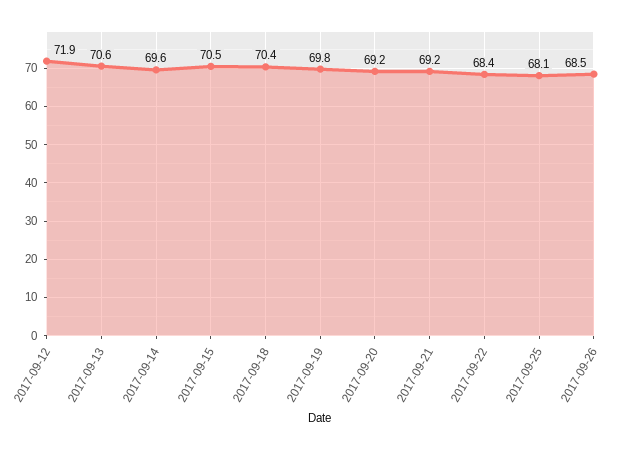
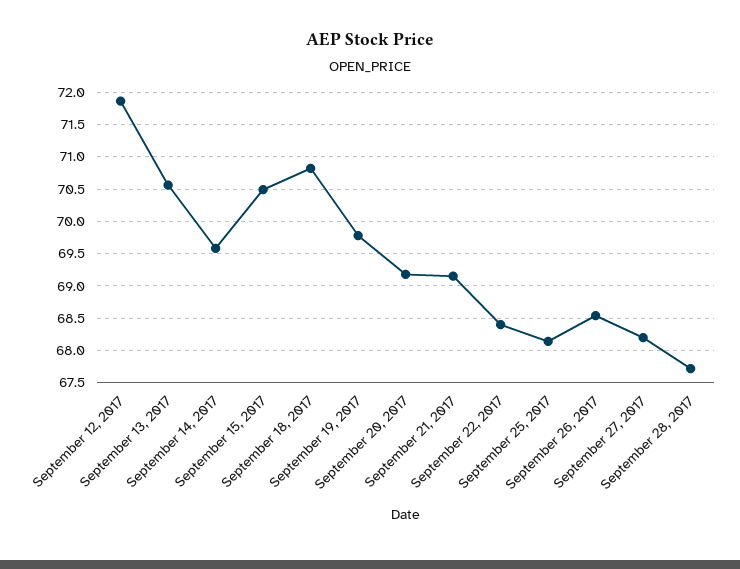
2017-09-18: 70.4 -> 70.8
September 27, 2017: none -> 68.2
September 28, 2017: none -> 67.7

